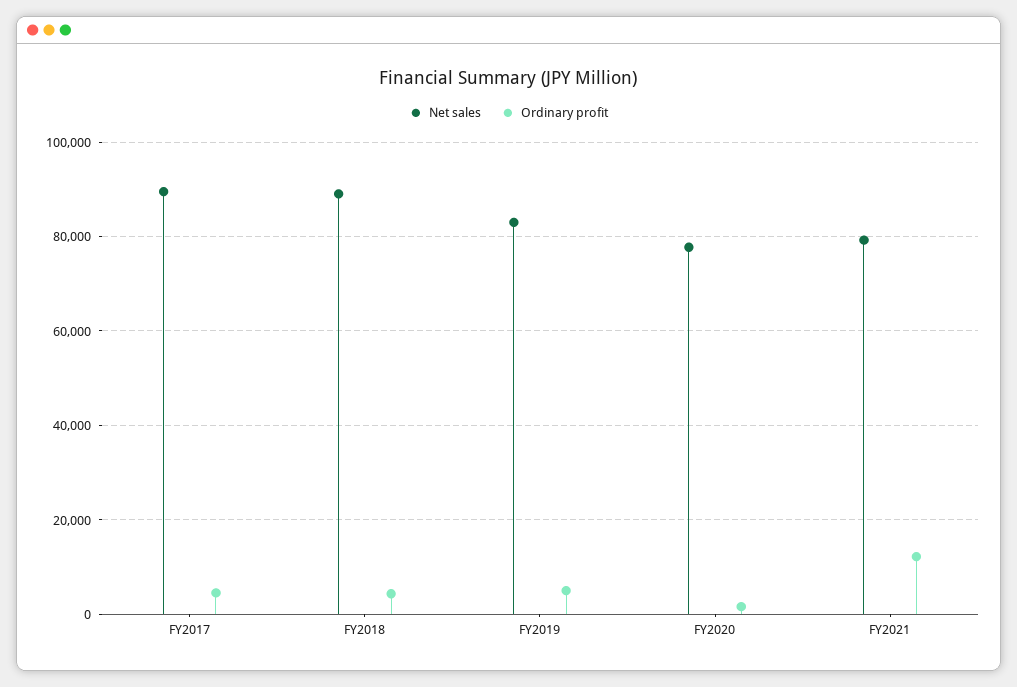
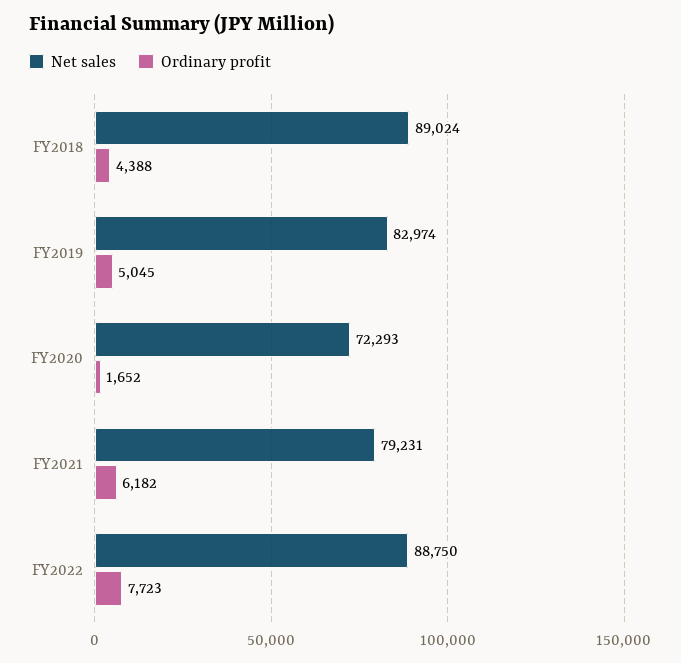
Net sales, FY2017: 90000 -> none
Ordinary profit, FY2017: 4000 -> none
Net sales, FY2020: 78000 -> 72293
Ordinary profit, FY2021: 12000 -> 6182
Net sales, FY2022: none -> 88750
Ordinary profit, FY2022: none -> 7723

